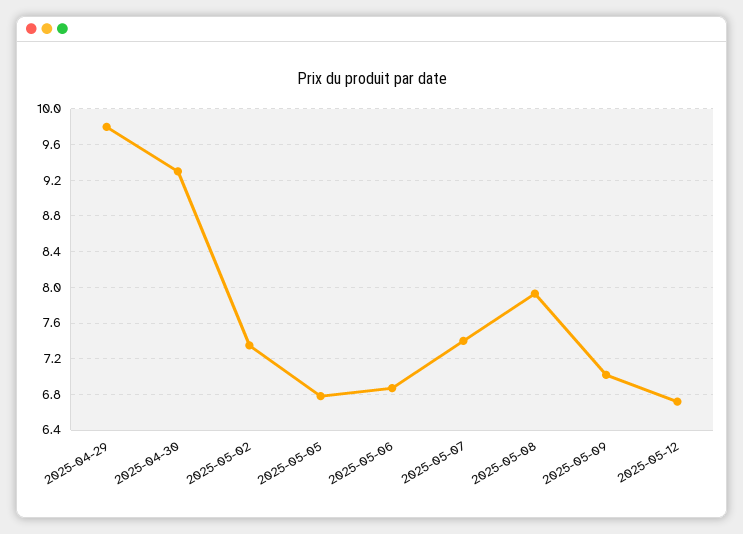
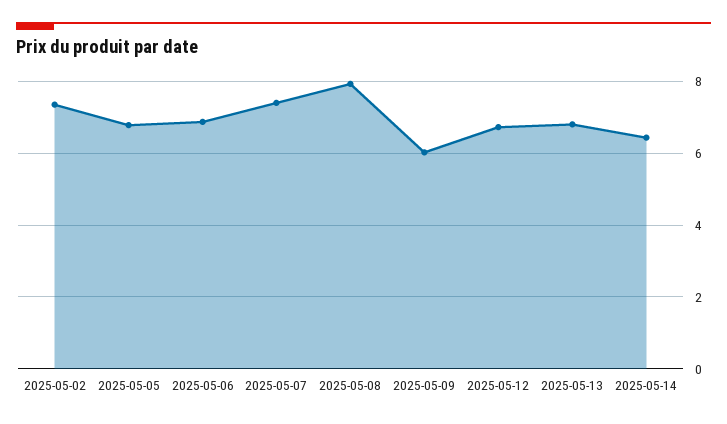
2025-04-29: 9.8 -> none
2025-04-30: 9.3 -> none
2025-05-09: 7 -> 6
2025-05-13: none -> 6.8
2025-05-14: none -> 6.4

